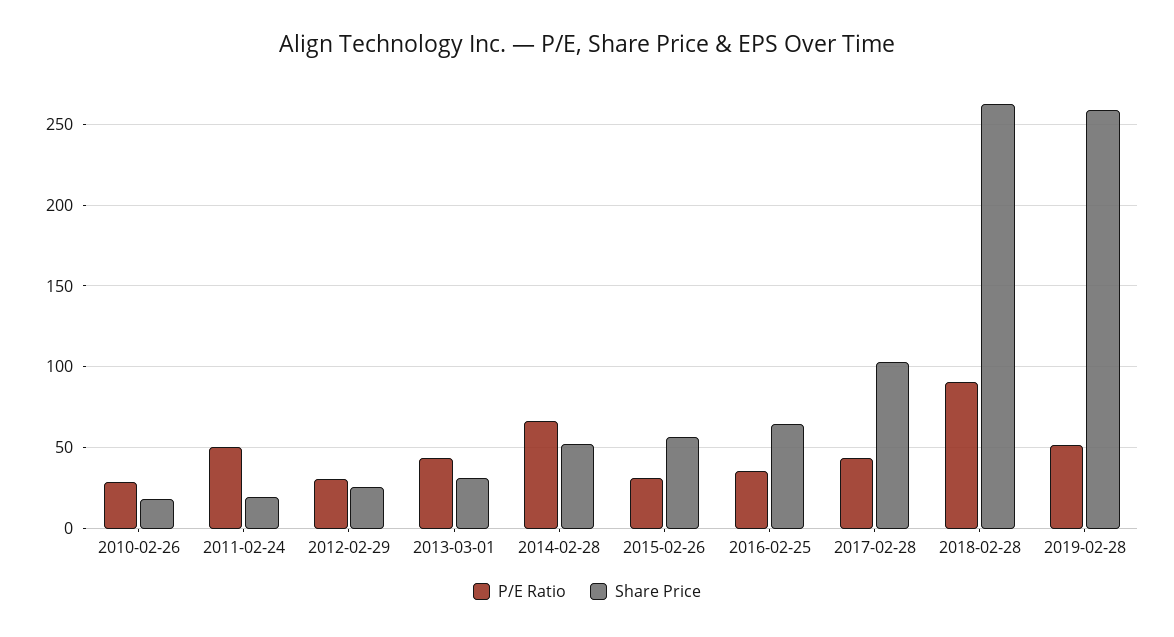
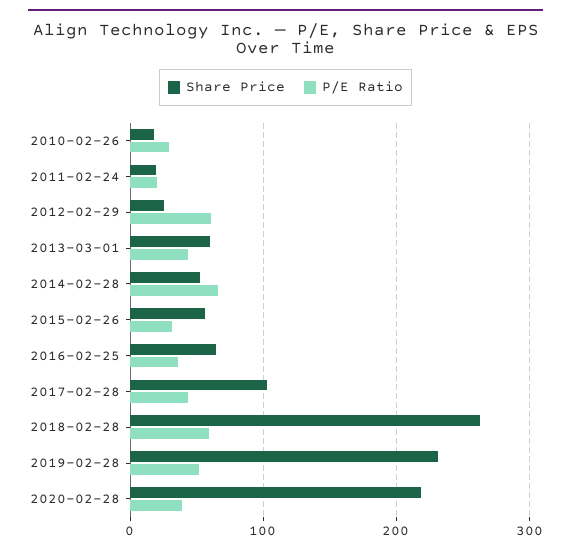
P/E Ratio, 2011-02-24: 50 -> 20
P/E Ratio, 2012-02-29: 30 -> 60
Share Price, 2013-03-01: 30 -> 60
P/E Ratio, 2018-02-28: 90 -> 60
Share Price, 2019-02-28: 260 -> 230
Share Price, 2020-02-28: none -> 220
P/E Ratio, 2020-02-28: none -> 40

